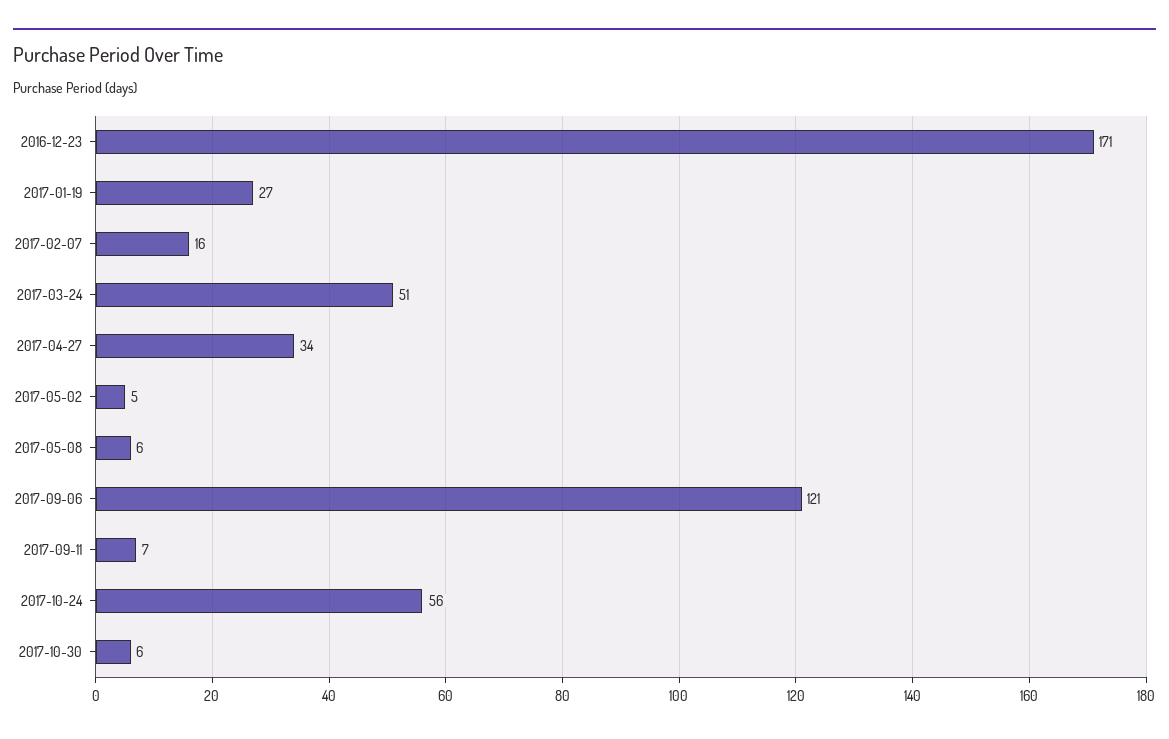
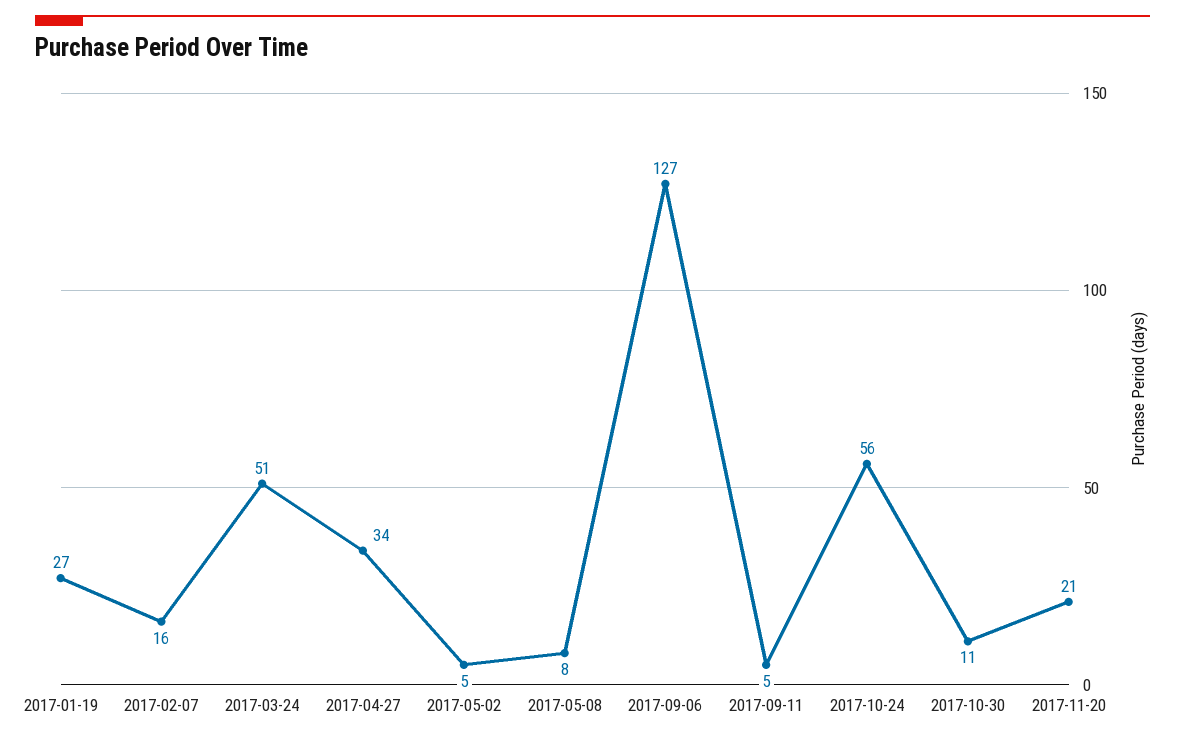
2016-12-23: 171 -> none
2017-05-08: 6 -> 8
2017-09-06: 121 -> 127
2017-09-11: 7 -> 5
2017-10-30: 6 -> 11
2017-11-20: none -> 21

